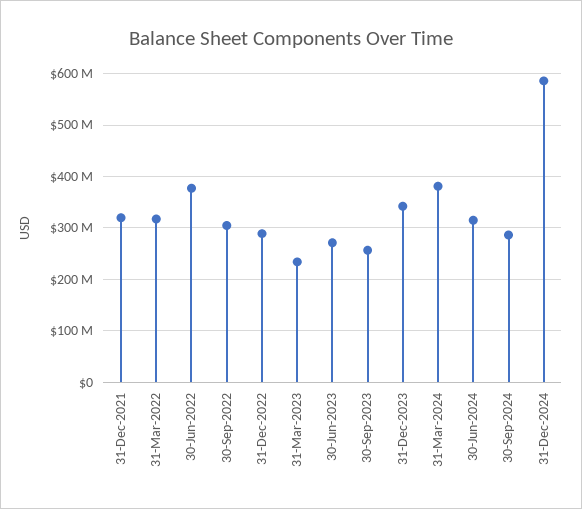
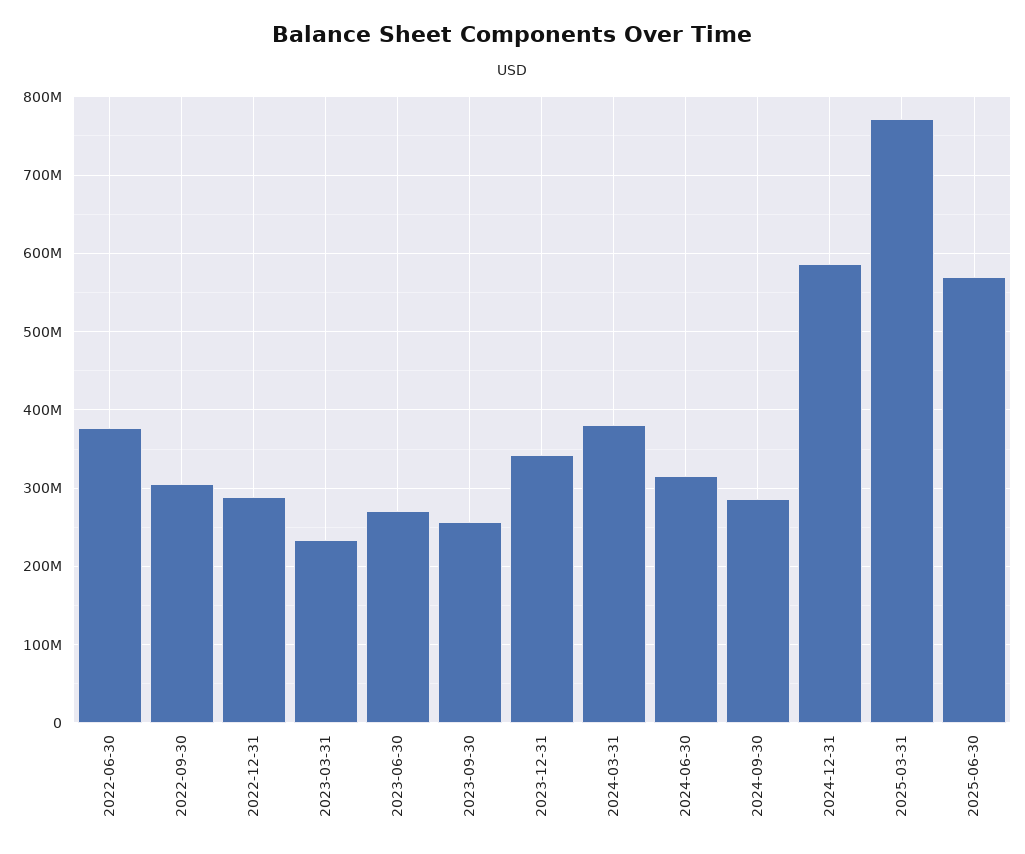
31-Dec-2021: 320000000 -> none
31-Mar-2022: 320000000 -> none
2025-03-31: none -> 770000000
2025-06-30: none -> 570000000

